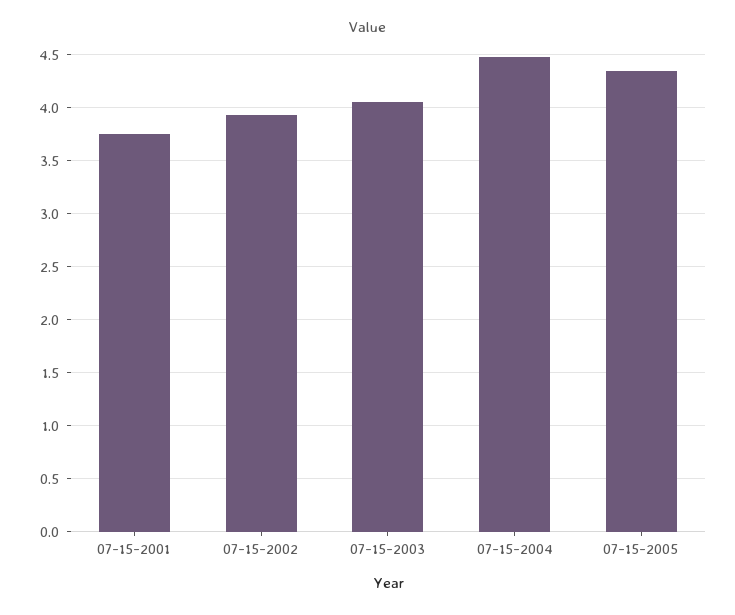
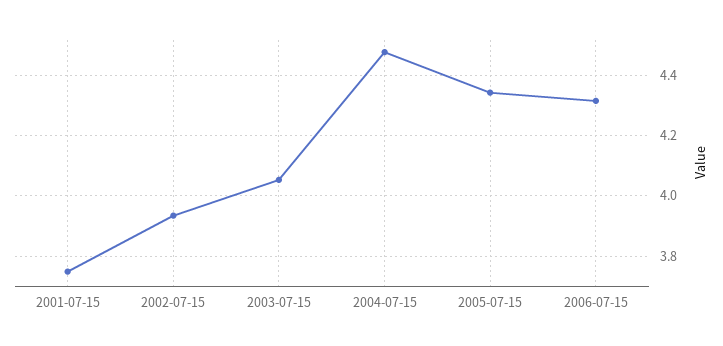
2006-07-15: none -> 4.32

